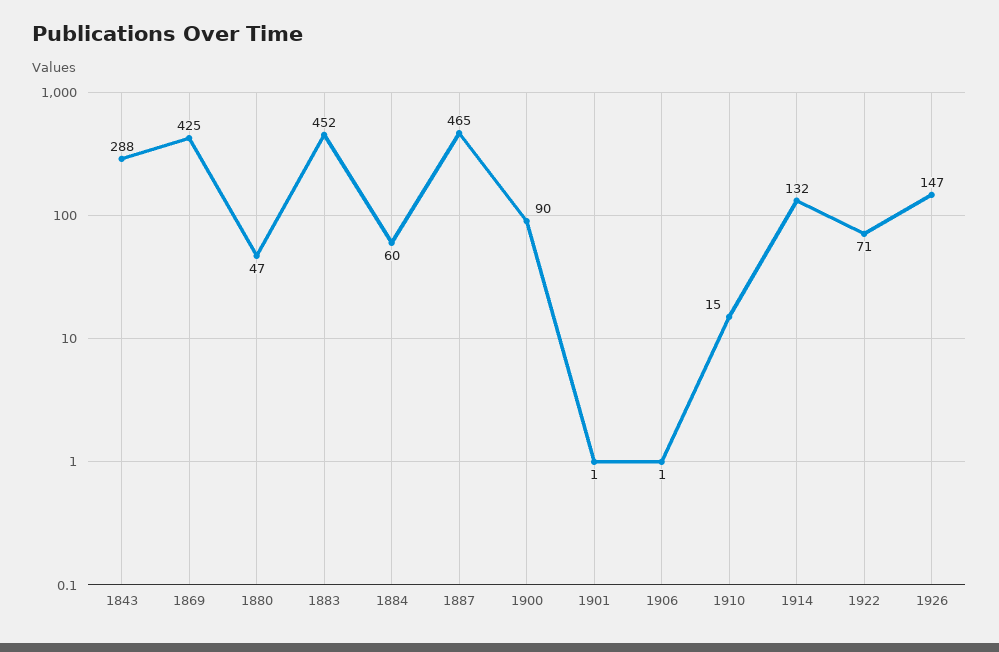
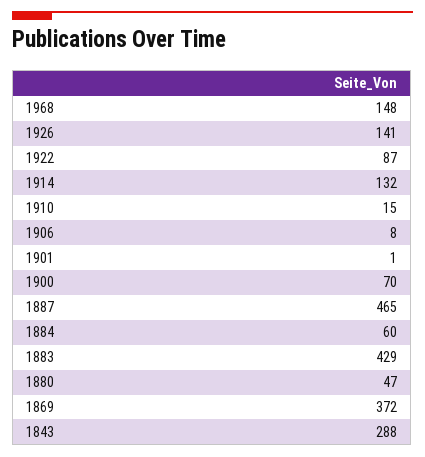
1869: 425 -> 372
1883: 452 -> 429
1900: 90 -> 70
1906: 1 -> 8
1922: 71 -> 87
1926: 147 -> 141
1968: none -> 148

